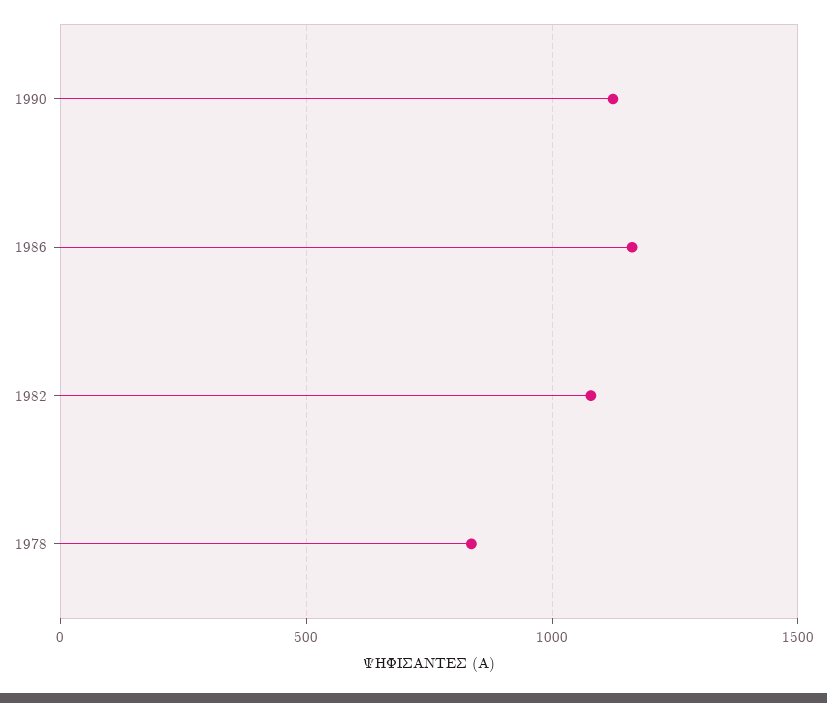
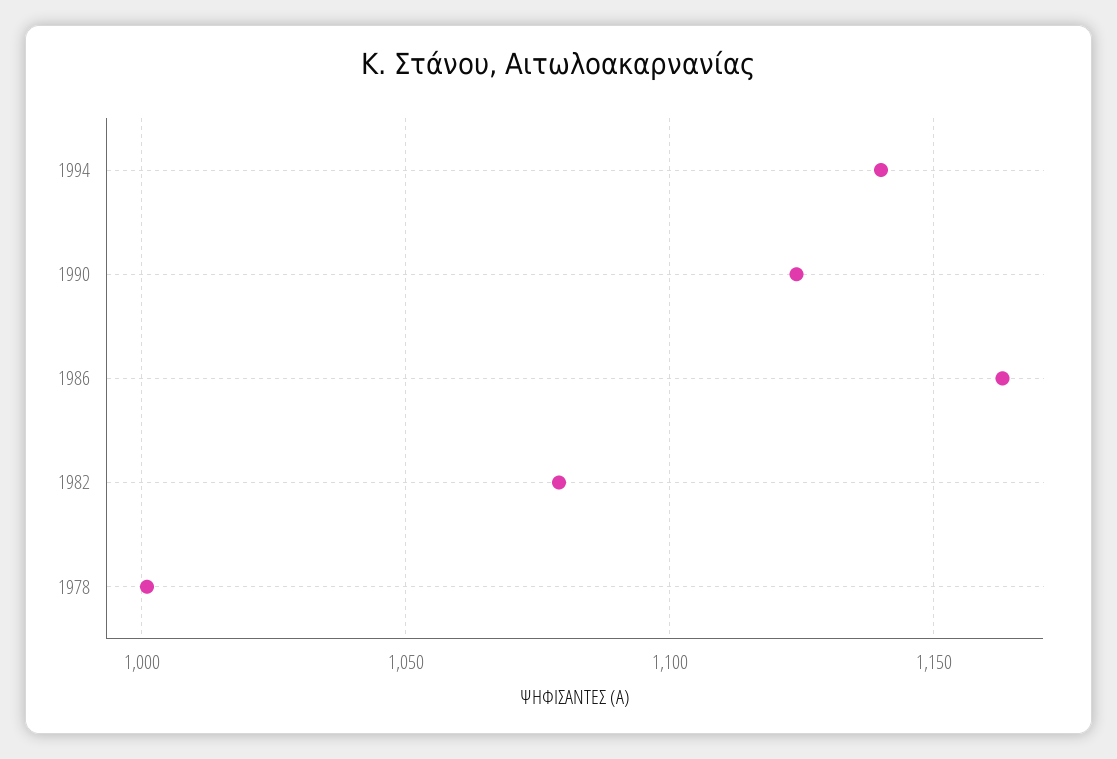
1978: 850 -> 1000
1994: none -> 1140

